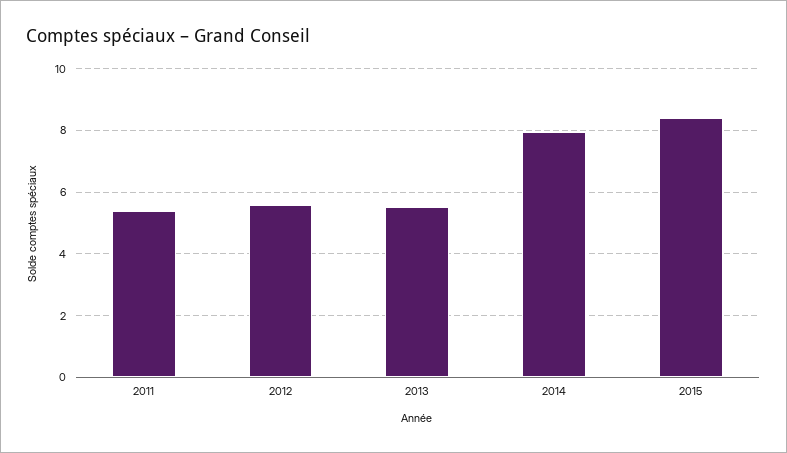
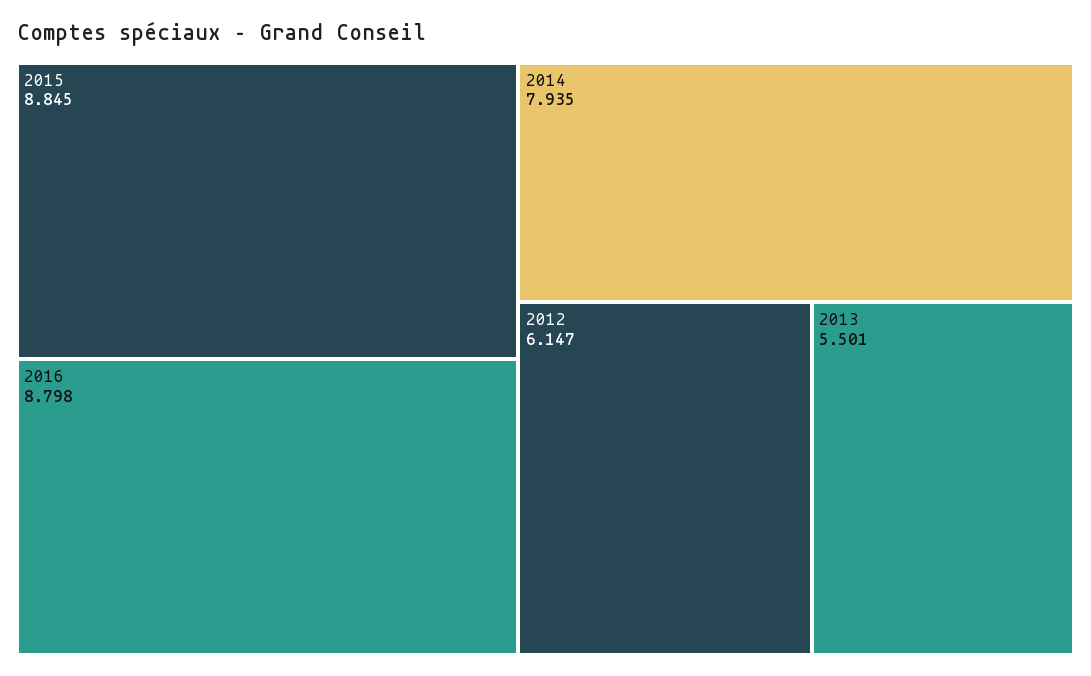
2011: 5.4 -> none
2012: 5.6 -> 6.147
2015: 8.4 -> 8.845
2016: none -> 8.798

